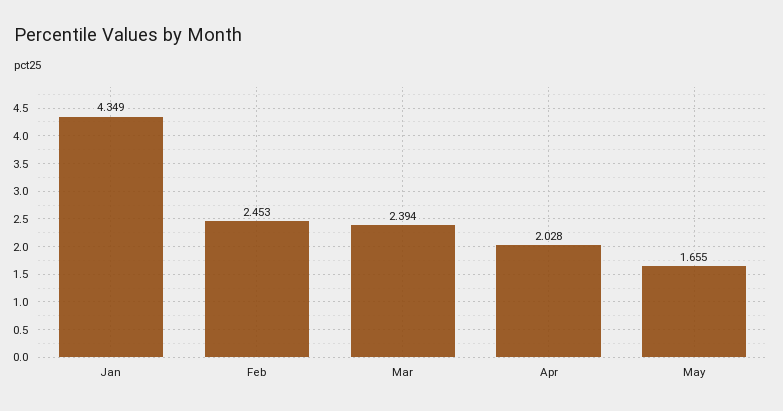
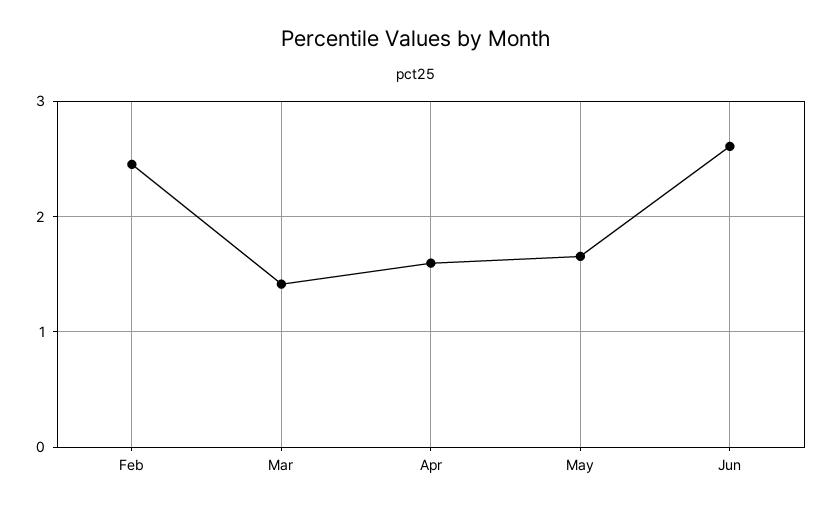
Jan: 4.349 -> none
Mar: 2.394 -> 1.4
Apr: 2.028 -> 1.6
Jun: none -> 2.6

